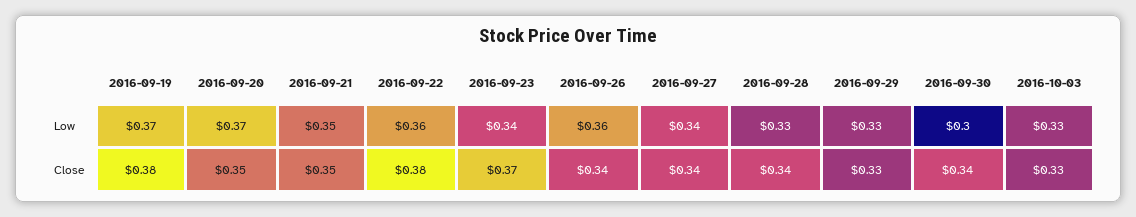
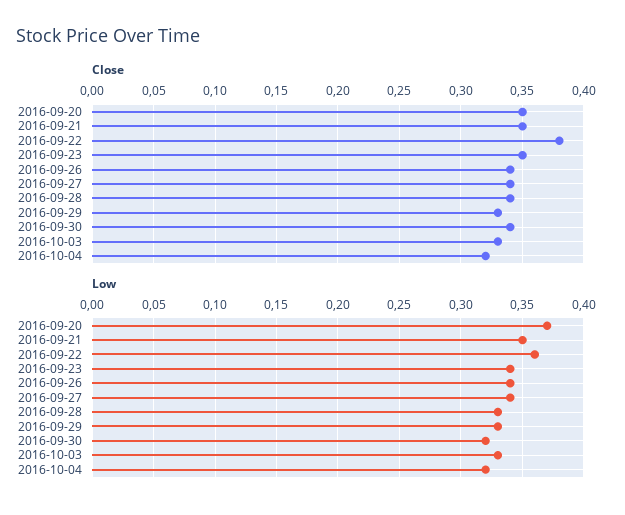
Low, 2016-09-19: 0.37 -> none
Low, 2016-09-26: 0.36 -> 0.34
Low, 2016-09-30: 0.3 -> 0.32
Close, 2016-09-19: 0.38 -> none
Close, 2016-09-23: 0.37 -> 0.35
Close, 2016-10-04: none -> 0.32
Low, 2016-10-04: none -> 0.32

